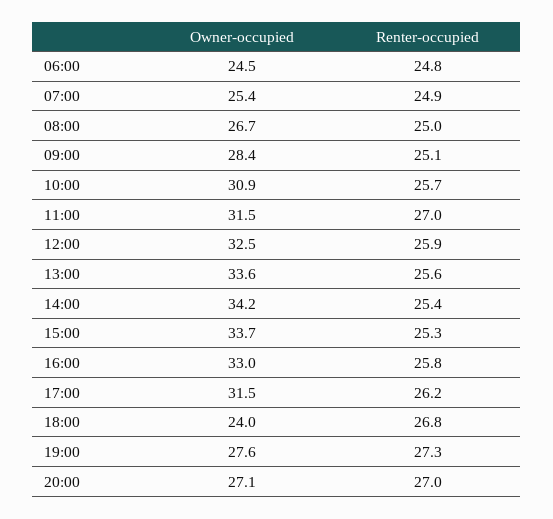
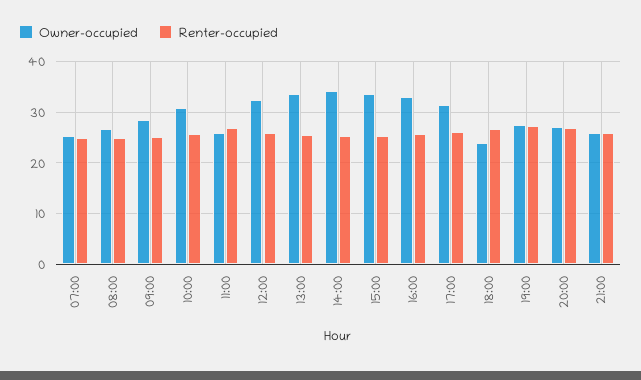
Owner-occupied, 06:00: 24.5 -> none
Renter-occupied, 06:00: 24.8 -> none
Owner-occupied, 11:00: 31.5 -> 26
Owner-occupied, 21:00: none -> 26
Renter-occupied, 21:00: none -> 26

